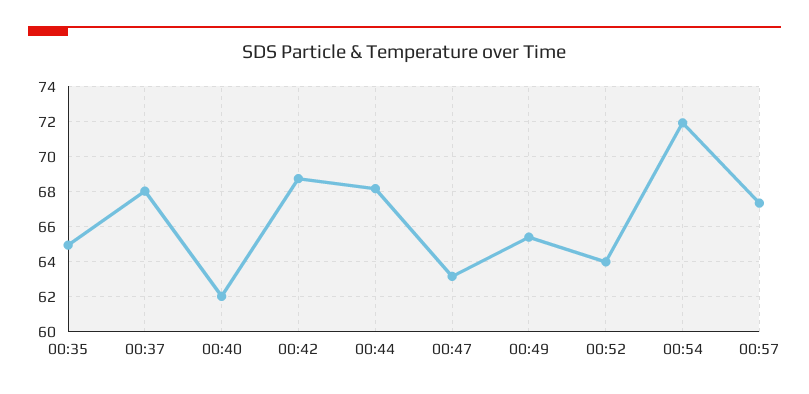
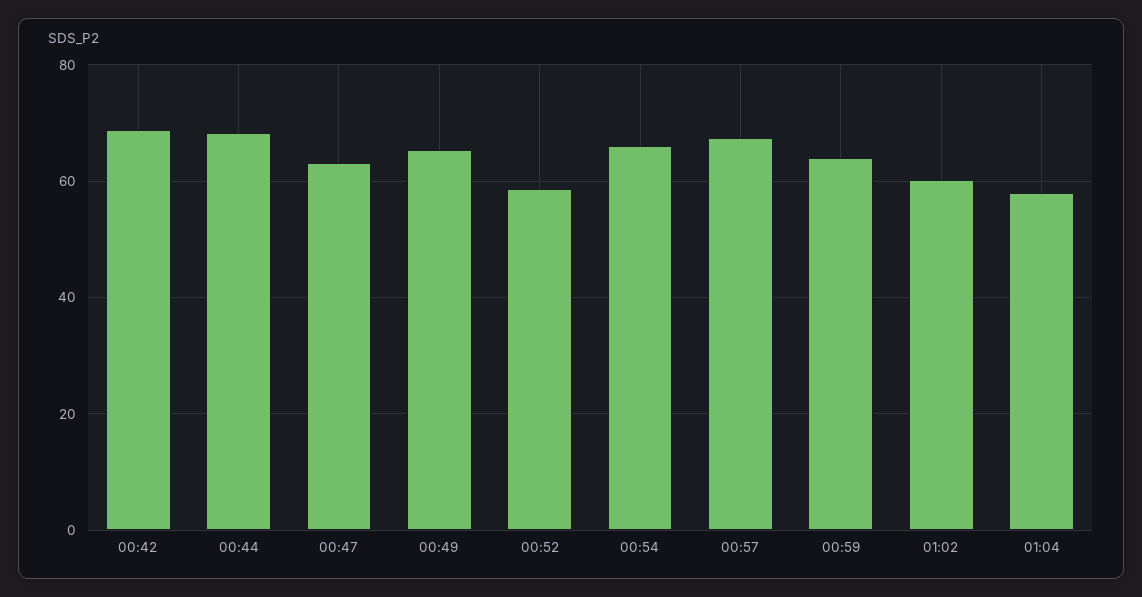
00:35: 65 -> none
00:37: 68 -> none
00:40: 62 -> none
00:52: 64 -> 58
00:54: 72 -> 66
00:59: none -> 64
01:02: none -> 60
01:04: none -> 58

